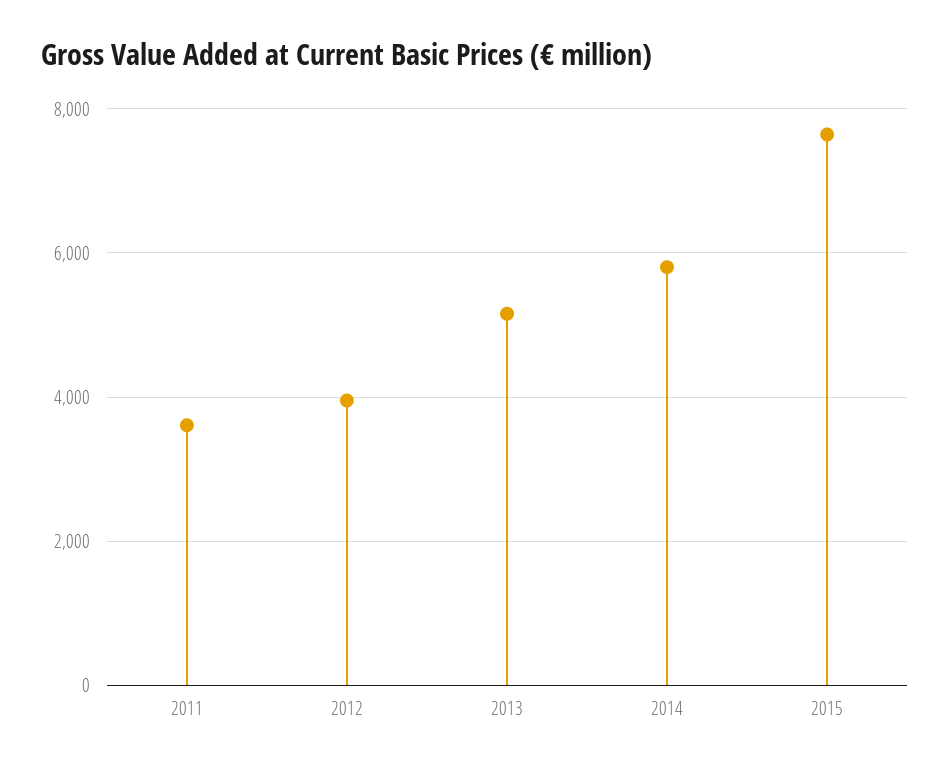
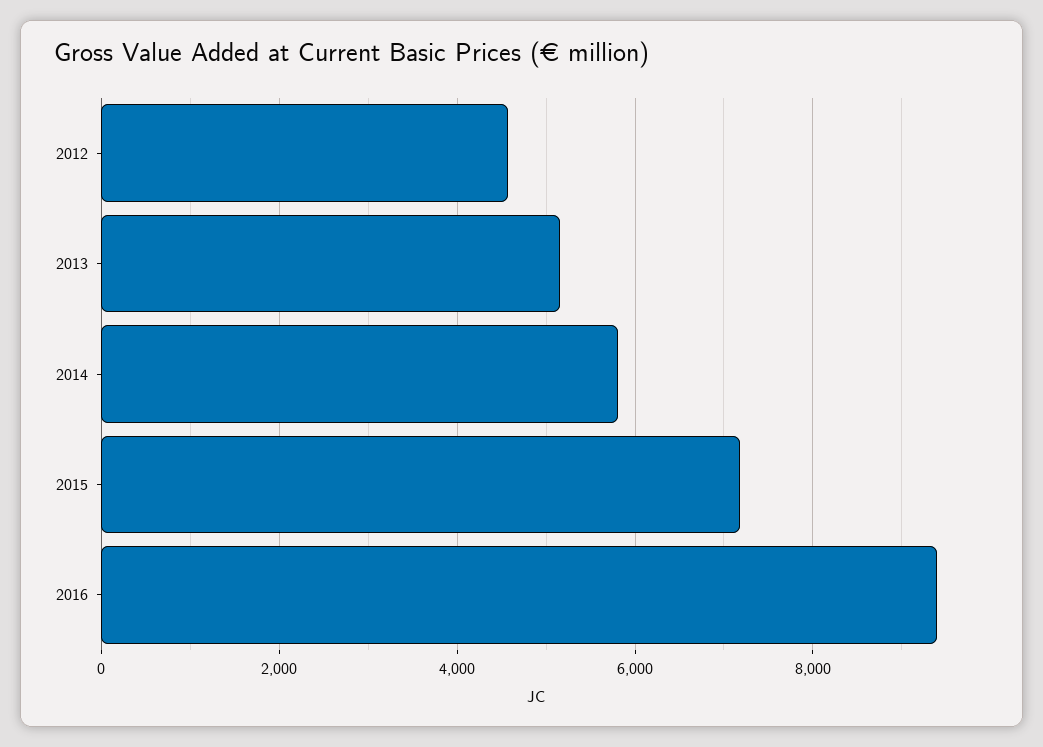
2011: 3600 -> none
2012: 4000 -> 4600
2015: 7600 -> 7200
2016: none -> 9400

